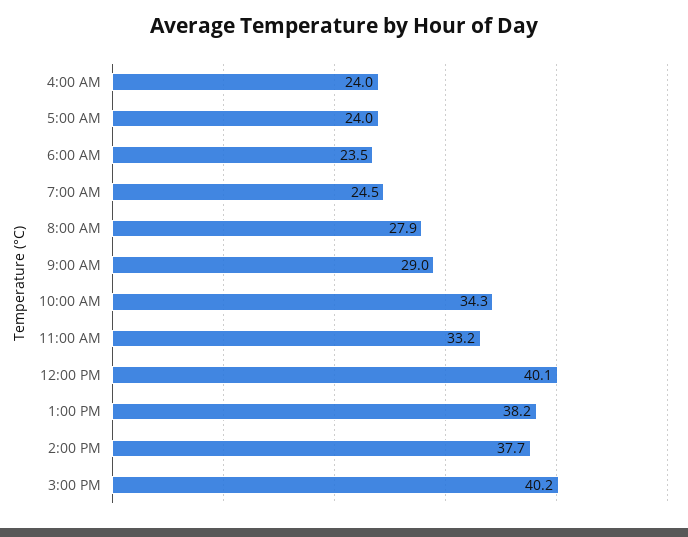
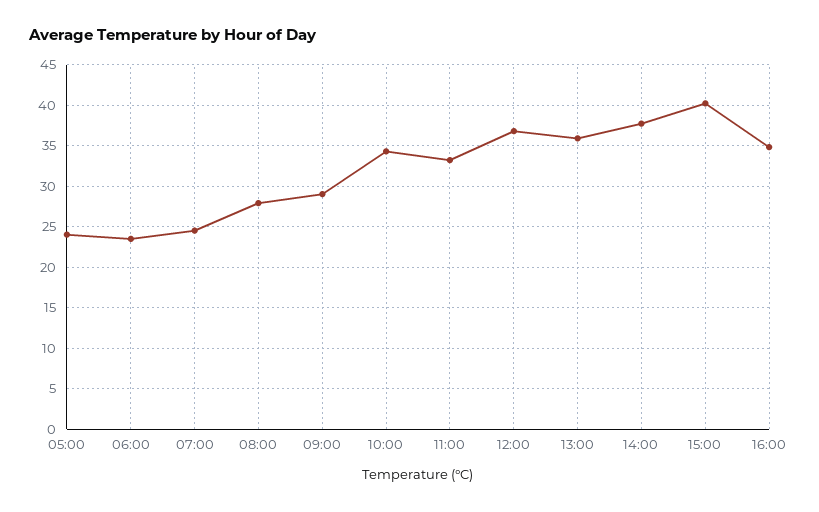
4:00 AM: 24 -> none
12:00 PM: 40.1 -> 37
1:00 PM: 38.2 -> 36
16:00: none -> 35

